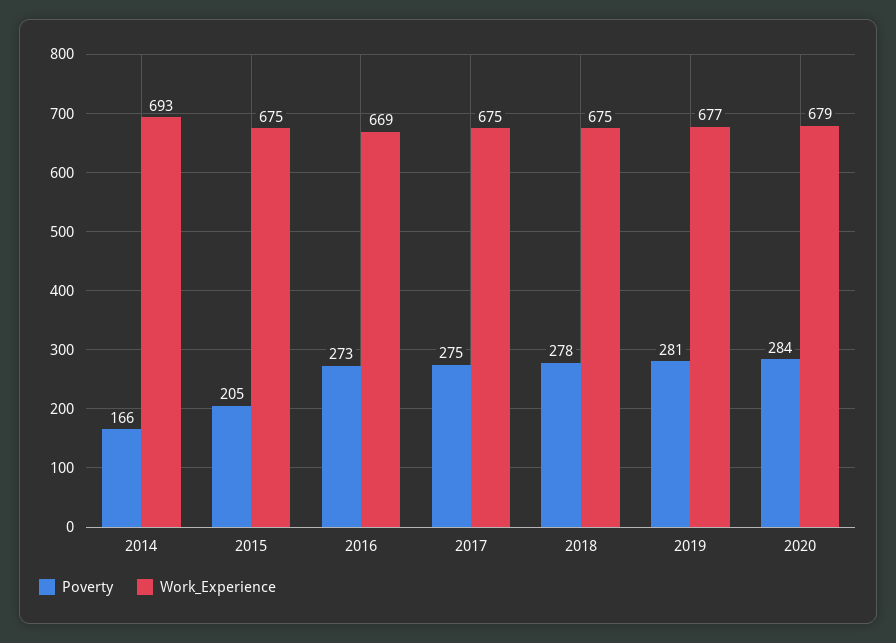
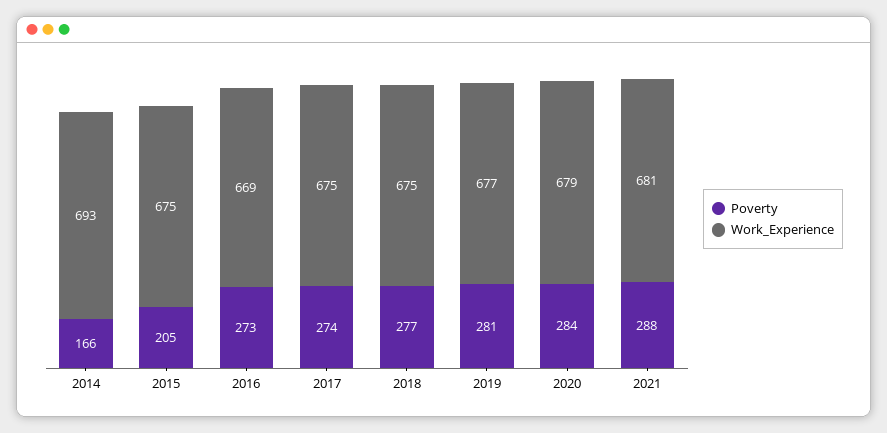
Poverty, 2017: 275 -> 274
Poverty, 2018: 278 -> 277
Poverty, 2021: none -> 288
Work_Experience, 2021: none -> 681

